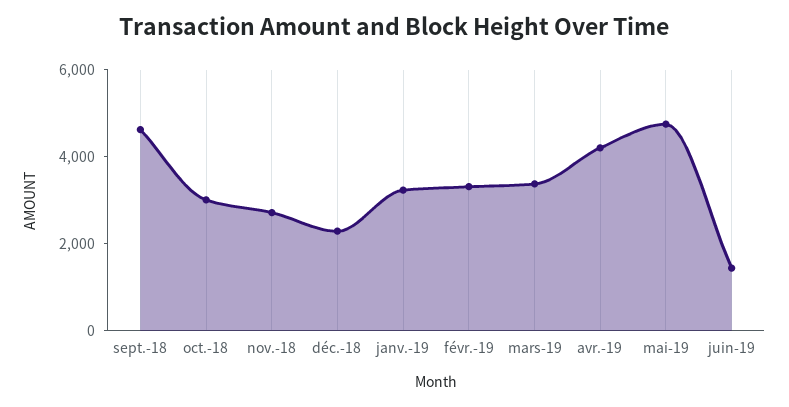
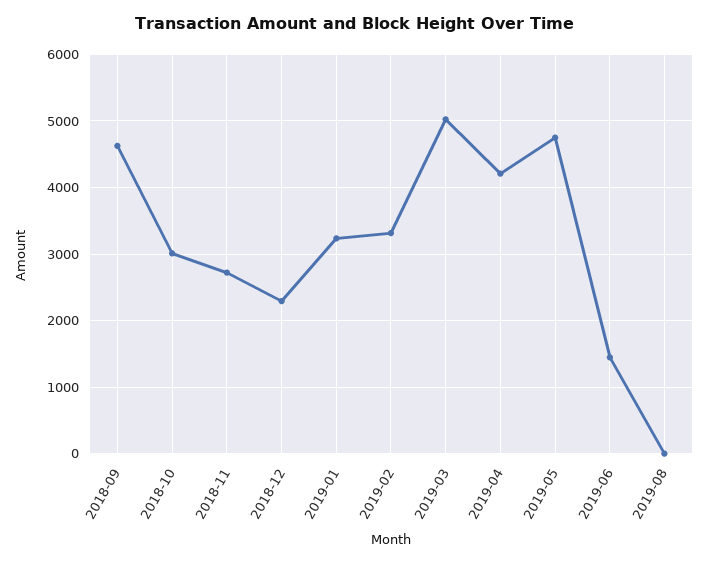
mars-19: 3500 -> 5000
2019-08: none -> 0

